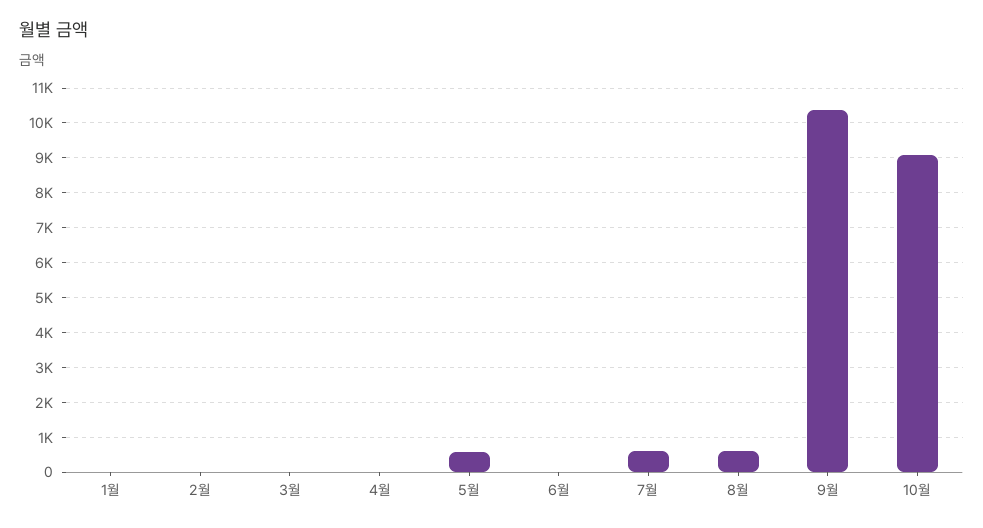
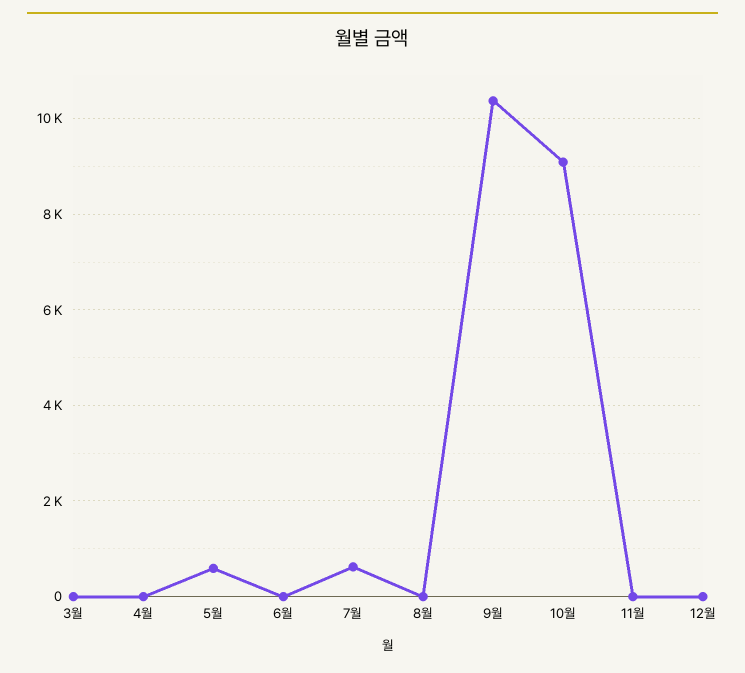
1월: 0 -> none
2월: 0 -> none
8월: 600 -> 0
11월: none -> 0
12월: none -> 0

